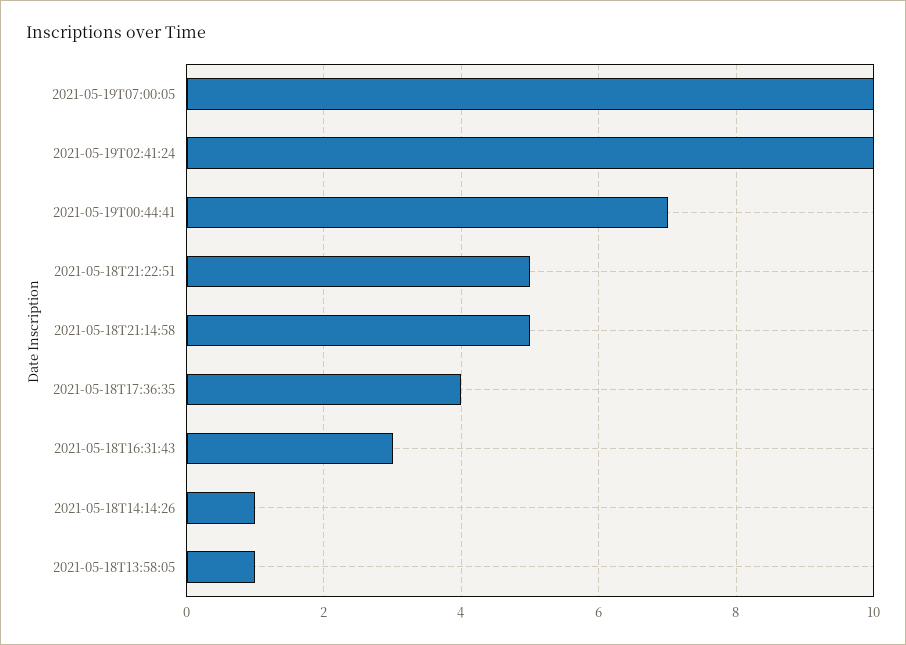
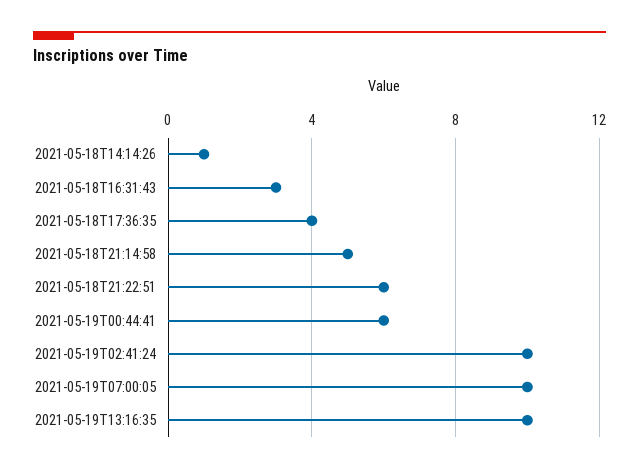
2021-05-19T00:44:41: 7 -> 6
2021-05-18T21:22:51: 5 -> 6
2021-05-18T13:58:05: 1 -> none
2021-05-19T13:16:35: none -> 10

